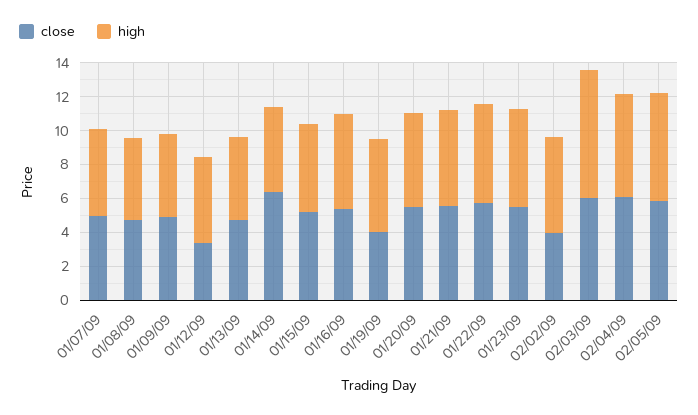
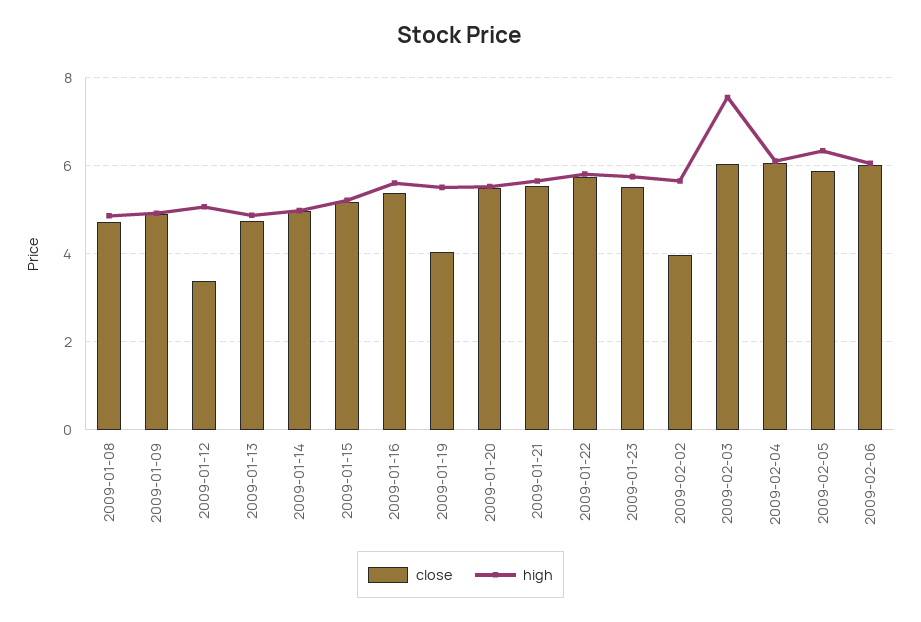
close, 01/07/09: 5 -> none
high, 01/07/09: 5 -> none
close, 01/14/09: 6.5 -> 5
close, 2009-02-06: none -> 6
high, 2009-02-06: none -> 6

